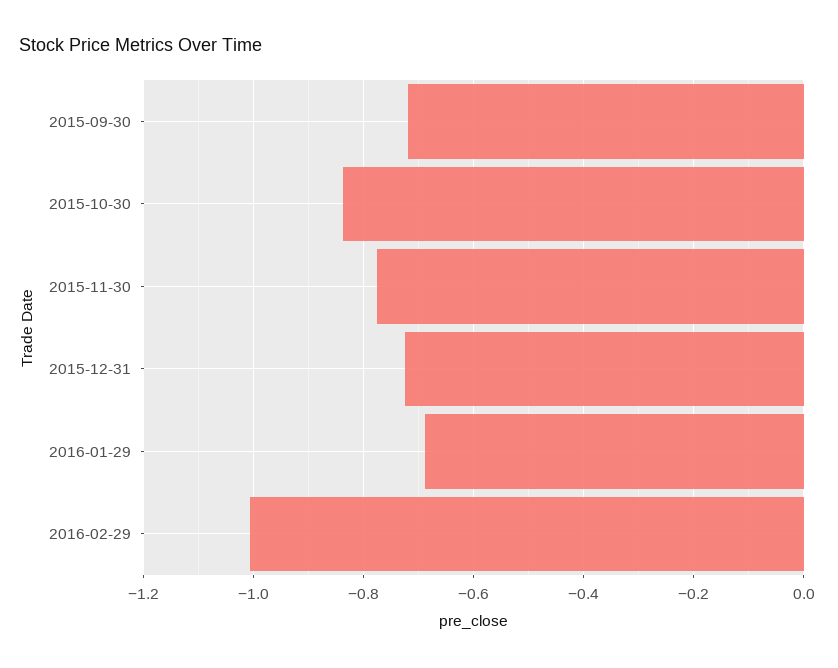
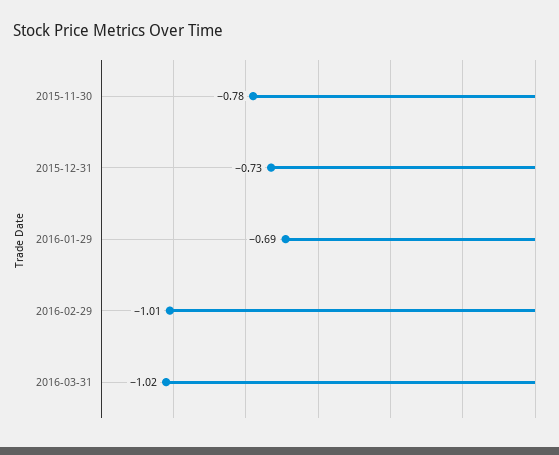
2015-09-30: -0.72 -> none
2015-10-30: -0.84 -> none
2016-03-31: none -> -1.02

